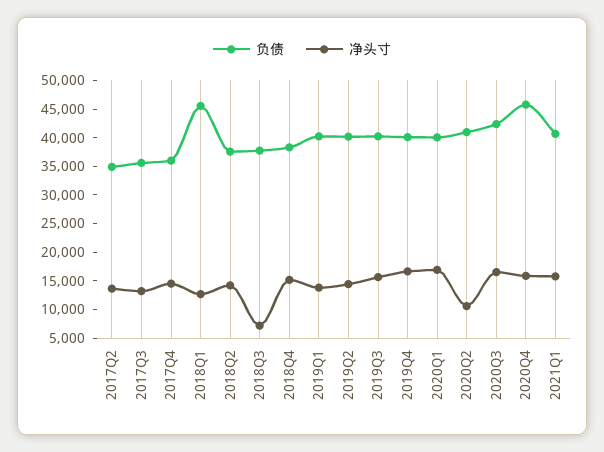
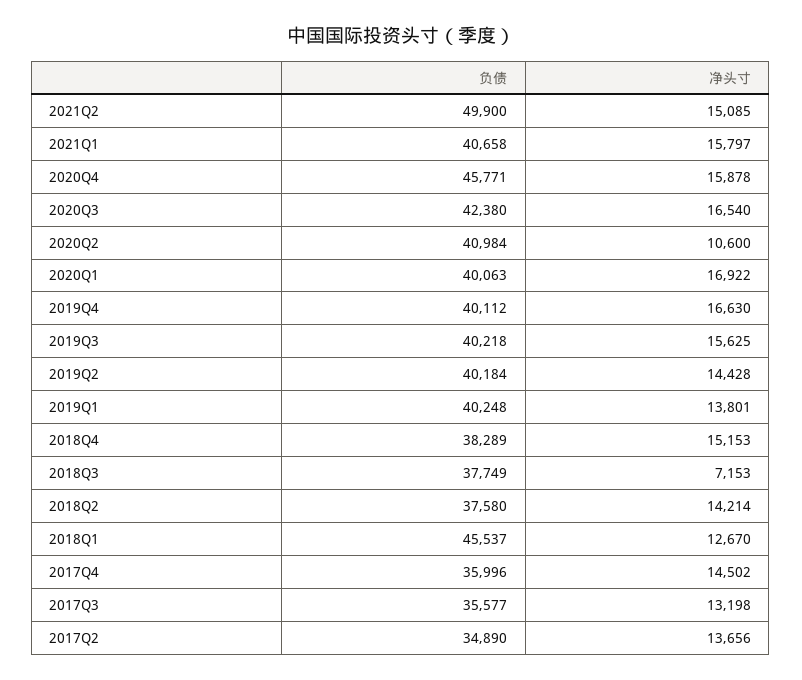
负债, 2021Q2: none -> 49900
净头寸, 2021Q2: none -> 15085

